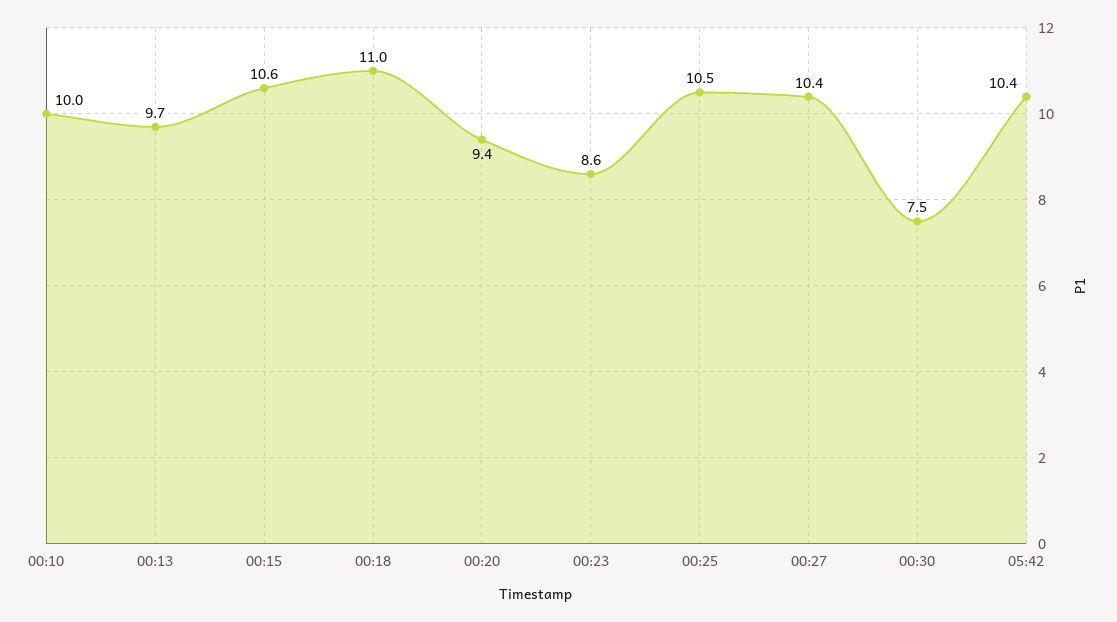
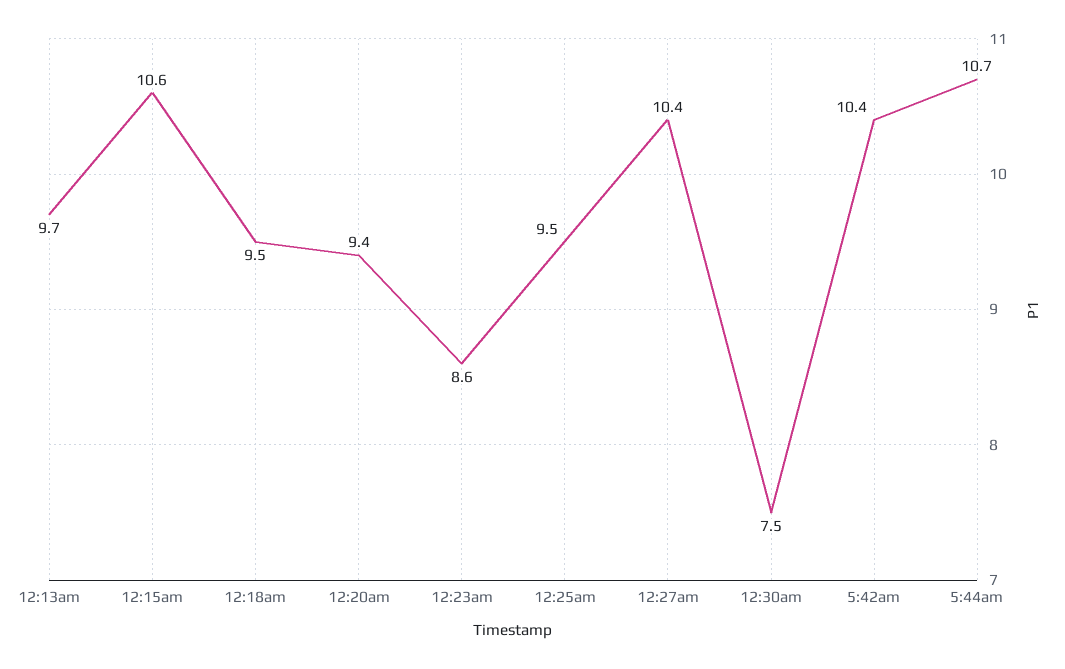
00:10: 10 -> none
00:18: 11 -> 9.5
00:25: 10.5 -> 9.5
5:44am: none -> 10.7

